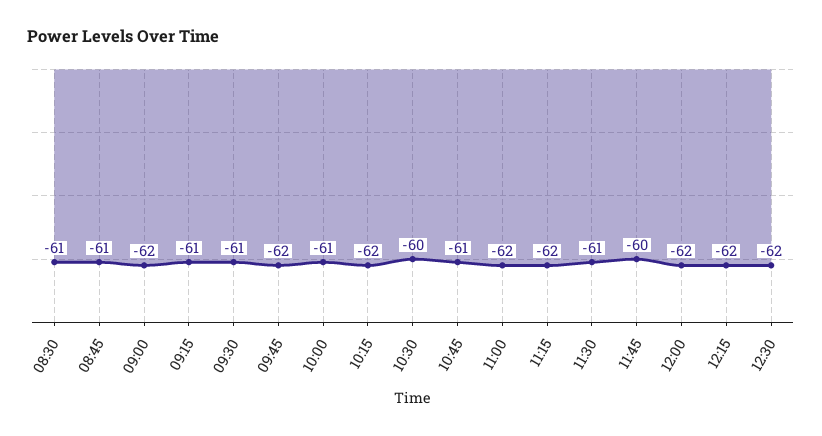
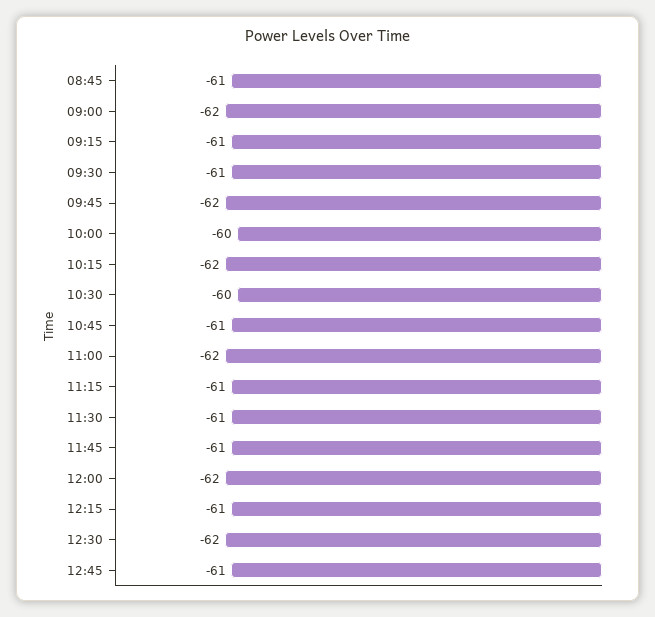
08:30: -61 -> none
10:00: -61 -> -60
11:15: -62 -> -61
11:45: -60 -> -61
12:15: -62 -> -61
12:45: none -> -61

